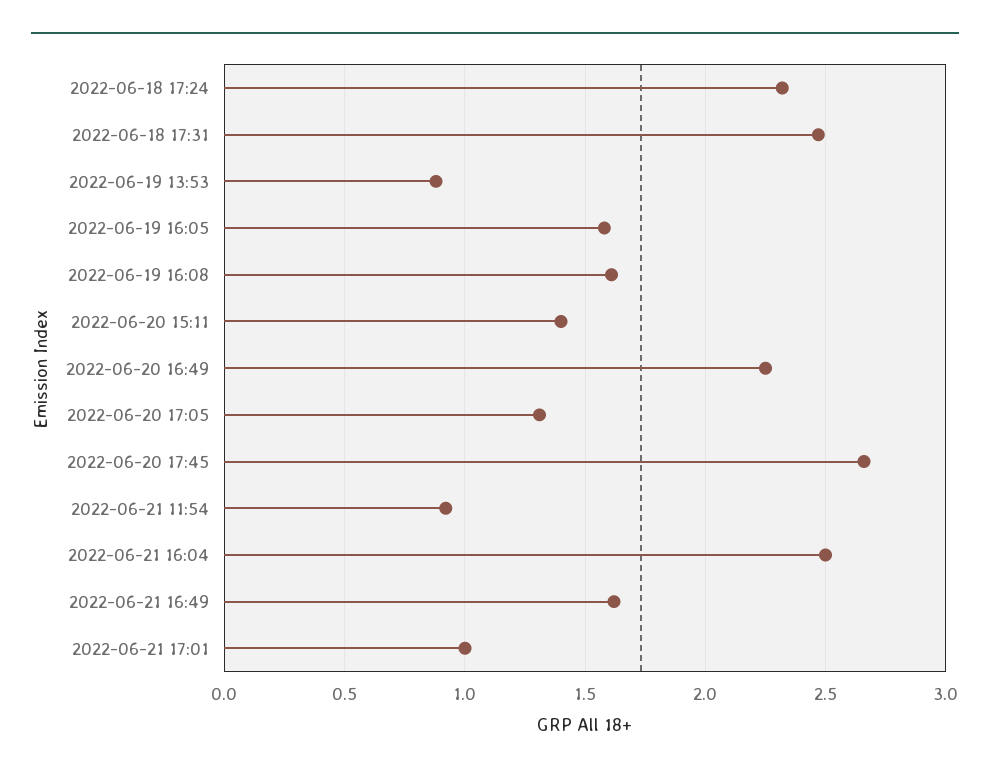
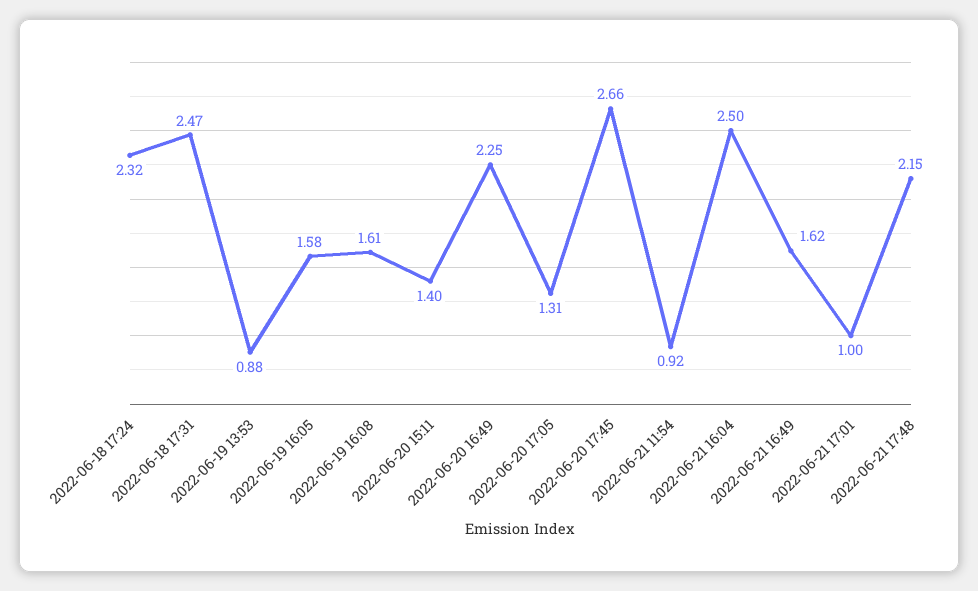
2022-06-21 17:48: none -> 2.15

